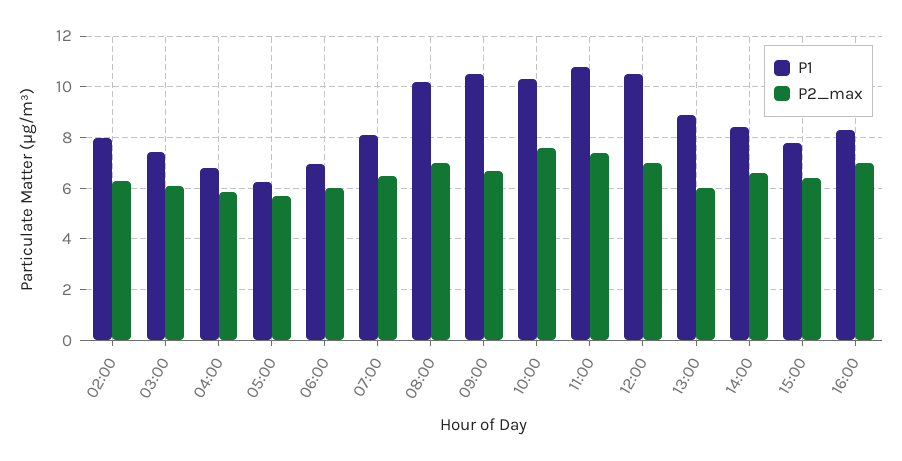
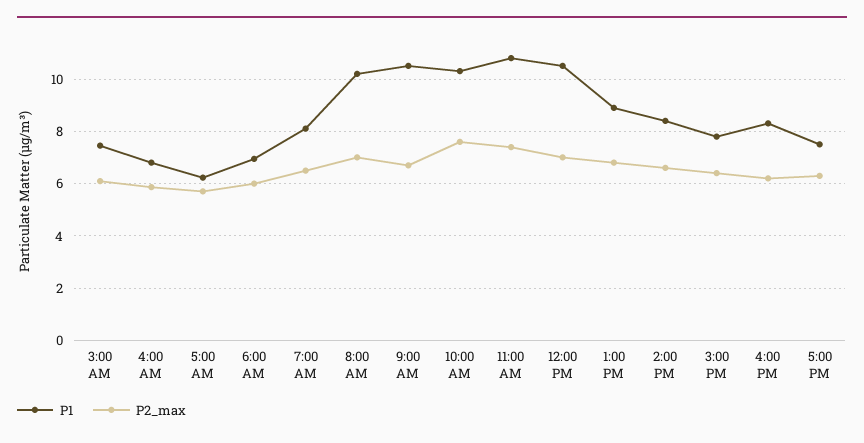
P1, 02:00: 8 -> none
P2_max, 02:00: 6.25 -> none
P2_max, 13:00: 6 -> 6.75
P2_max, 16:00: 7 -> 6.25
P1, 5:00 PM: none -> 7.5
P2_max, 5:00 PM: none -> 6.25

